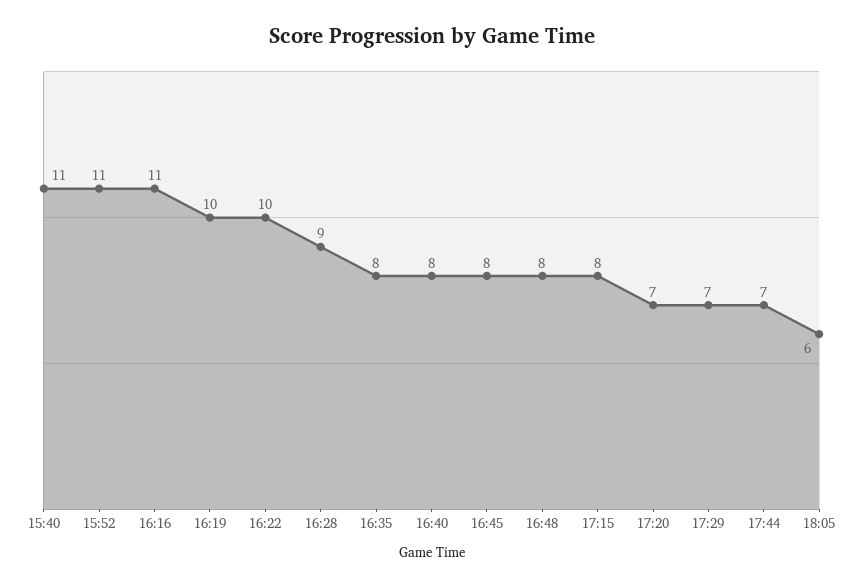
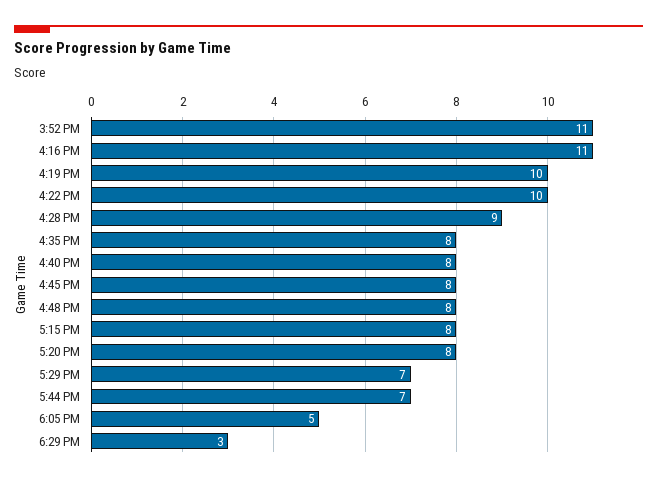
15:40: 11 -> none
17:20: 7 -> 8
18:05: 6 -> 5
6:29 PM: none -> 3

